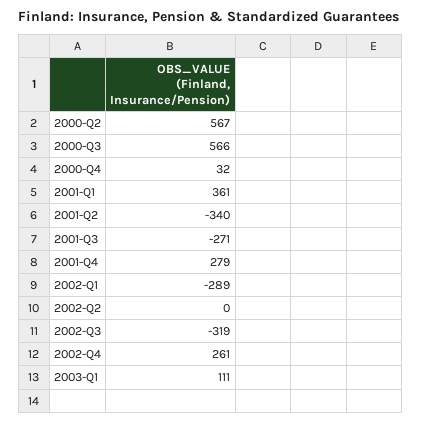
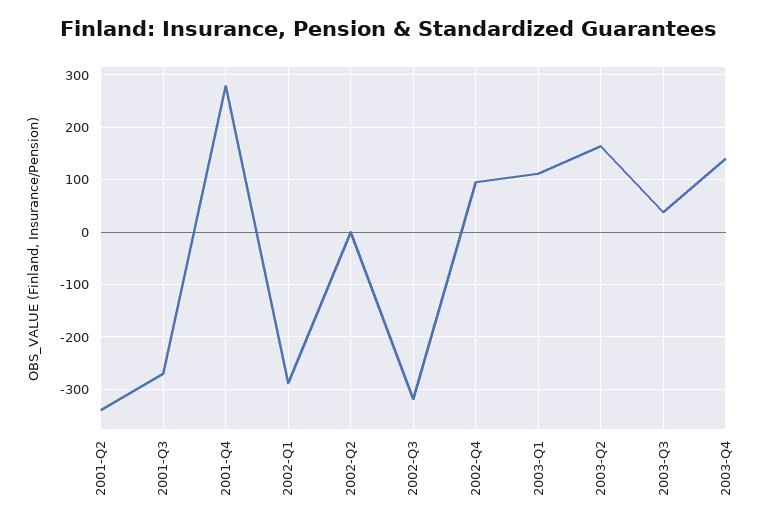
2000-Q2: 567 -> none
2000-Q3: 566 -> none
2000-Q4: 32 -> none
2001-Q1: 361 -> none
2002-Q4: 261 -> 100
2003-Q2: none -> 160
2003-Q3: none -> 40
2003-Q4: none -> 140

